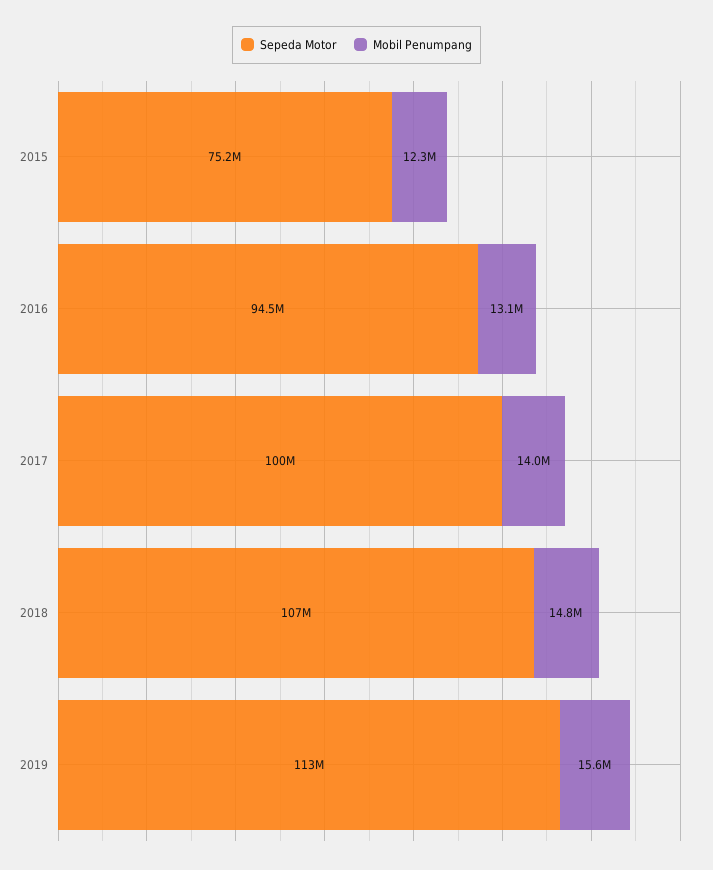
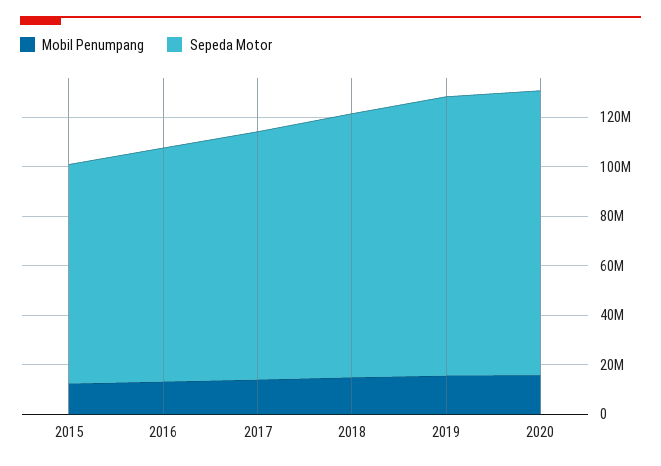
Sepeda Motor, 2015: 75200000 -> 90000000
Mobil Penumpang, 2020: none -> 15000000
Sepeda Motor, 2020: none -> 115000000

